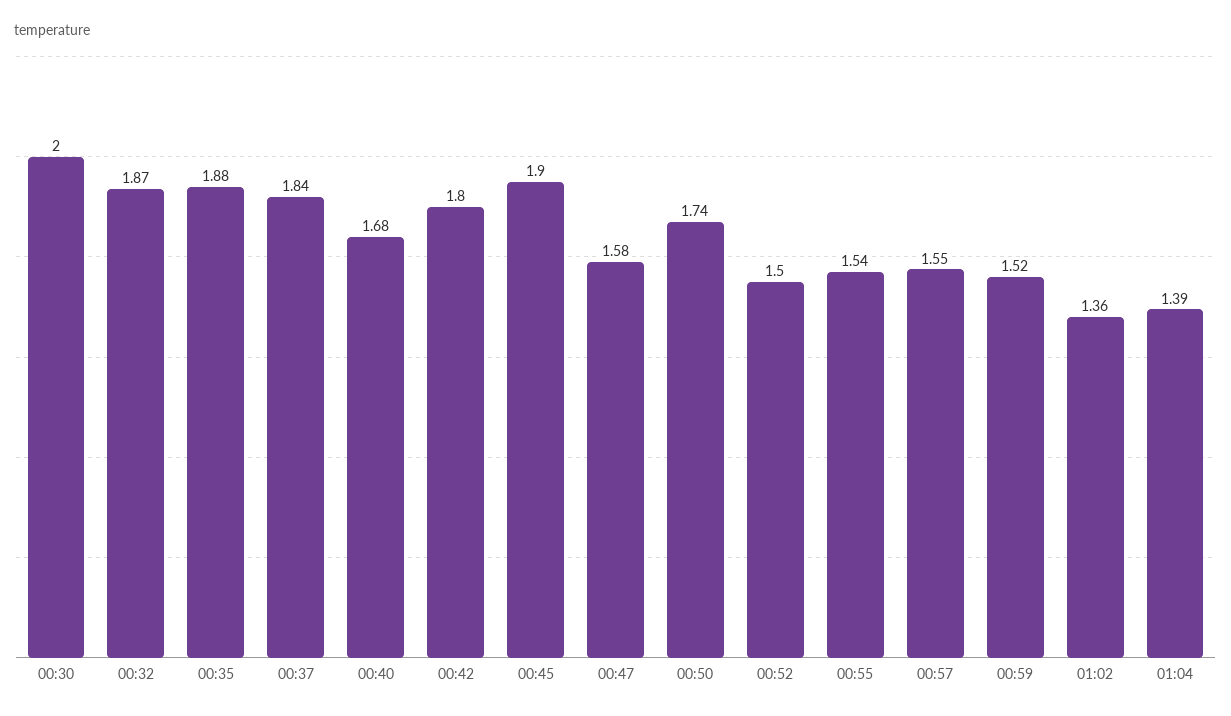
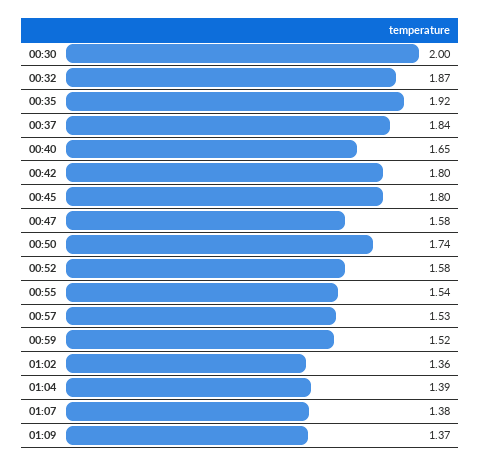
00:35: 1.88 -> 1.92
00:40: 1.68 -> 1.65
00:45: 1.9 -> 1.8
00:52: 1.5 -> 1.58
00:57: 1.55 -> 1.53
01:07: none -> 1.38
01:09: none -> 1.37

